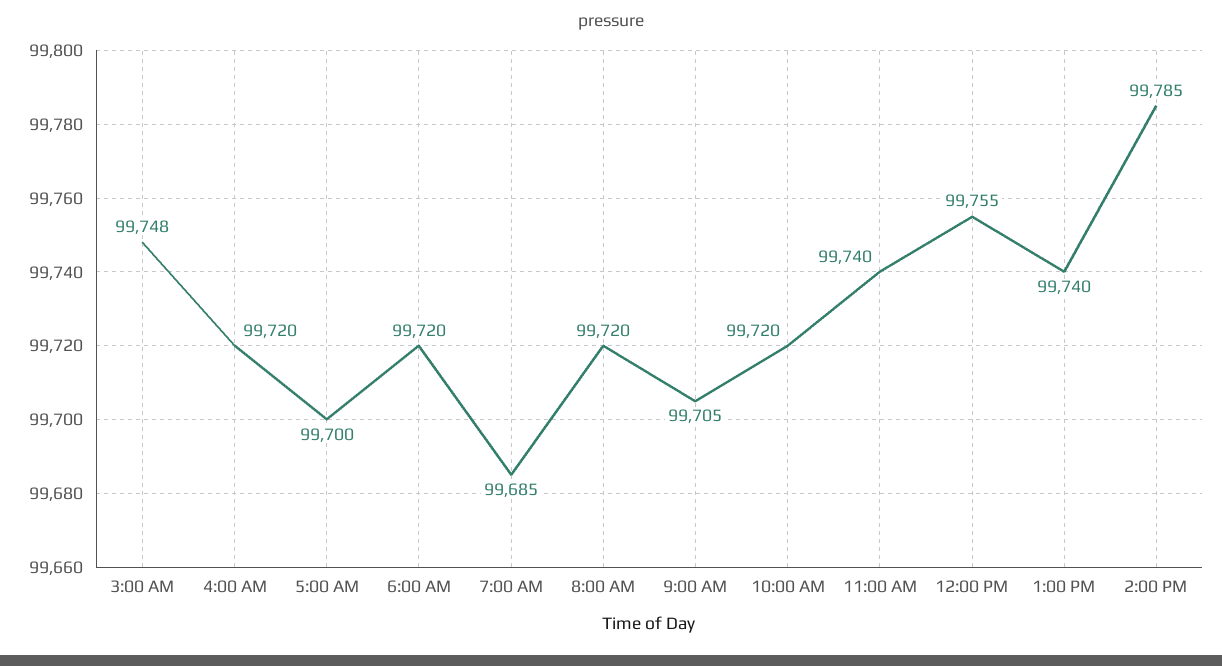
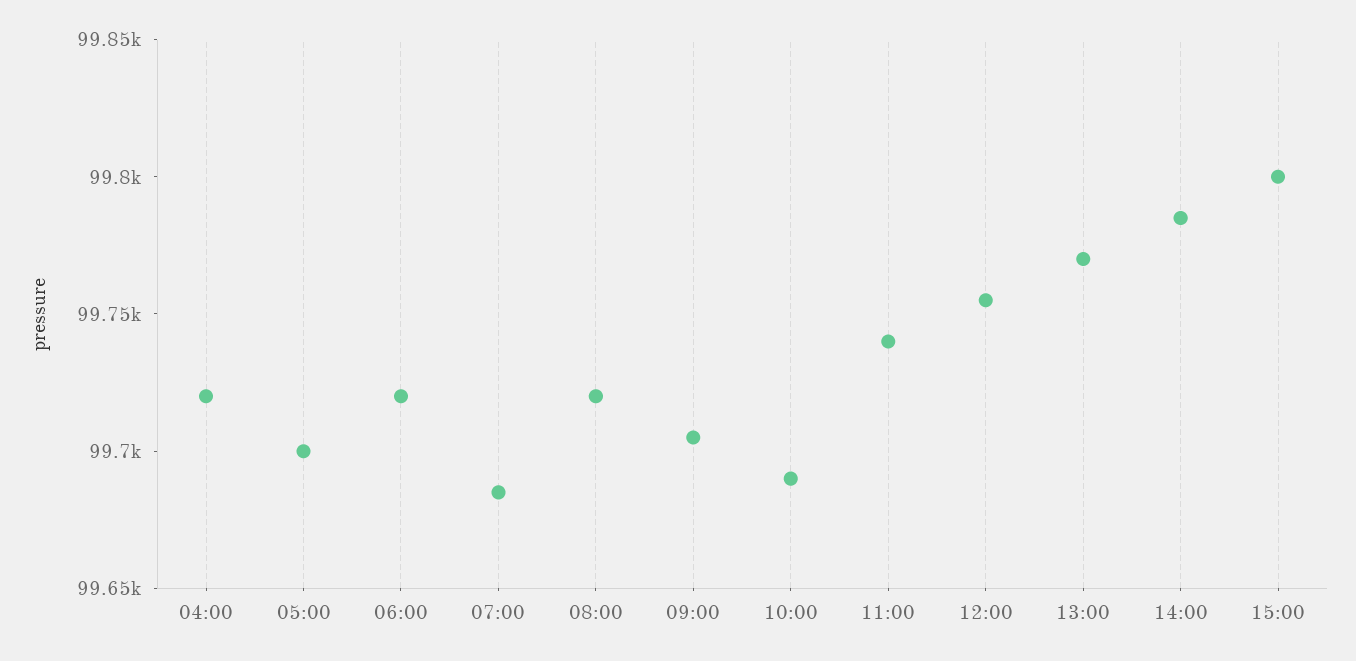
3:00 AM: 99748 -> none
10:00 AM: 99720 -> 99690
1:00 PM: 99740 -> 99770
15:00: none -> 99800

